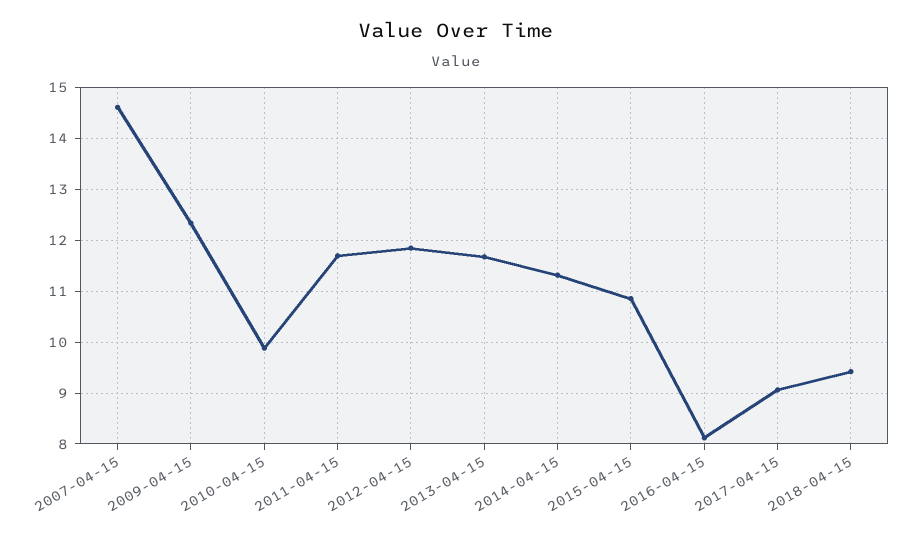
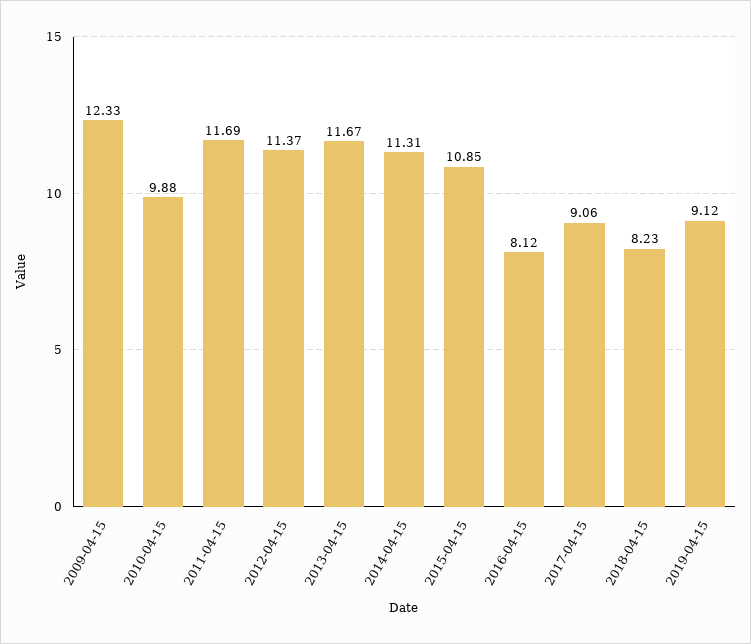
2007-04-15: 14.6 -> none
2012-04-15: 11.8 -> 11.37
2018-04-15: 9.4 -> 8.23
2019-04-15: none -> 9.12

